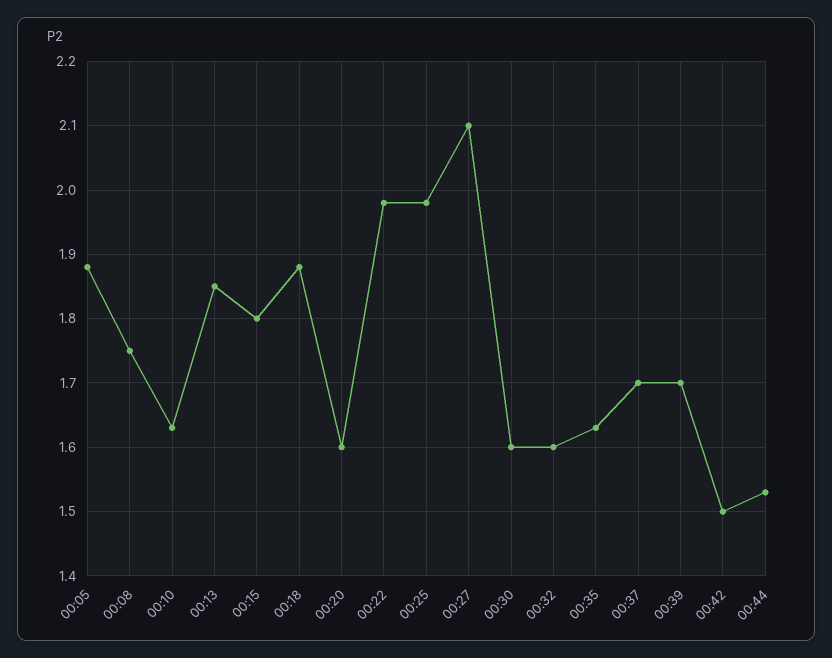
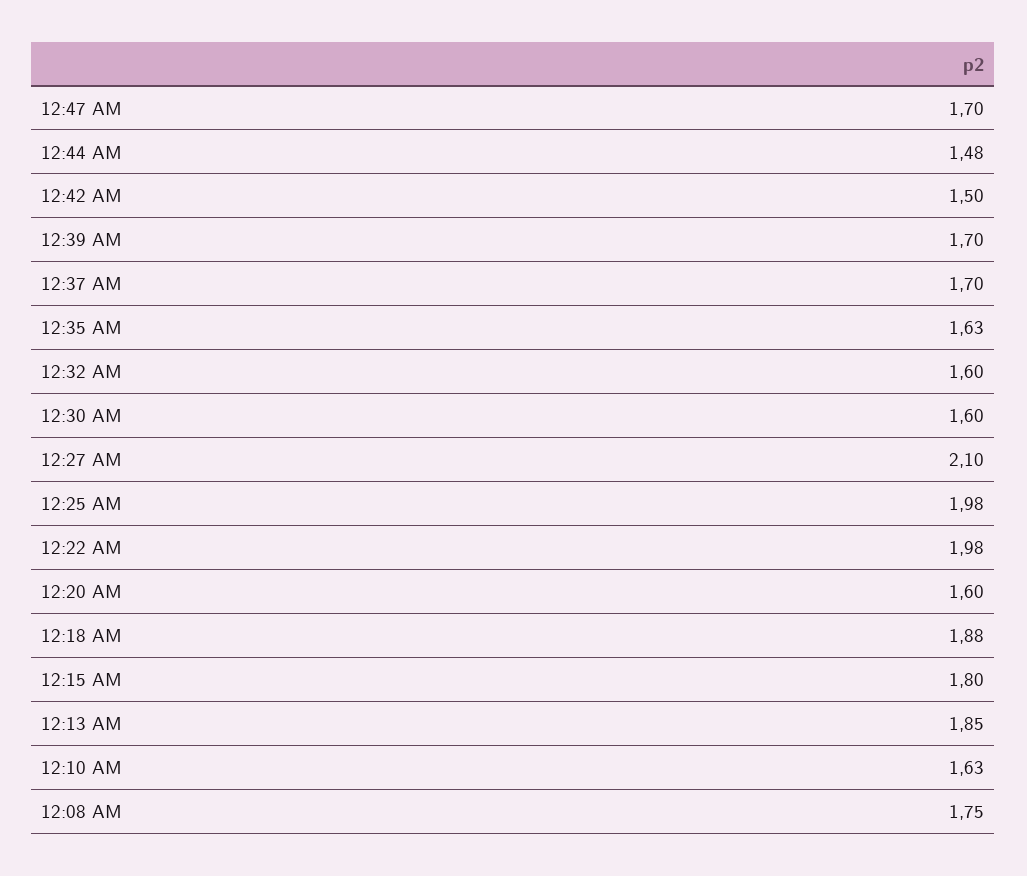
00:05: 1.88 -> none
00:44: 1.53 -> 1.48
12:47 AM: none -> 1.7

